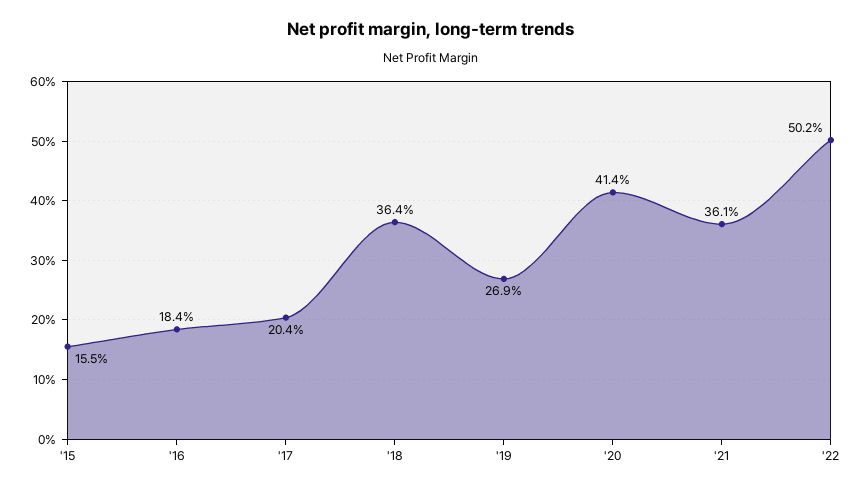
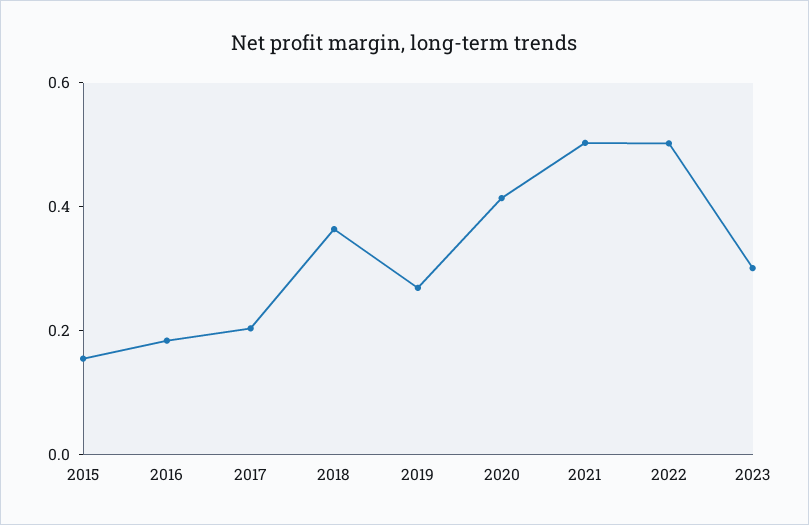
'21: 0.361 -> 0.5
2023: none -> 0.3

